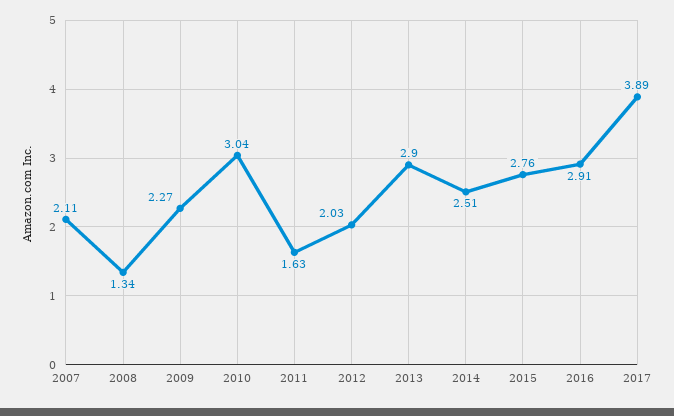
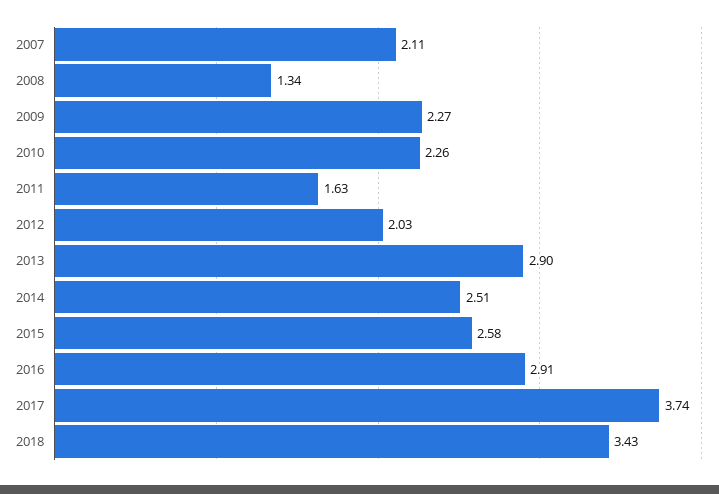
2010: 3.04 -> 2.26
2015: 2.76 -> 2.58
2017: 3.89 -> 3.74
2018: none -> 3.43

